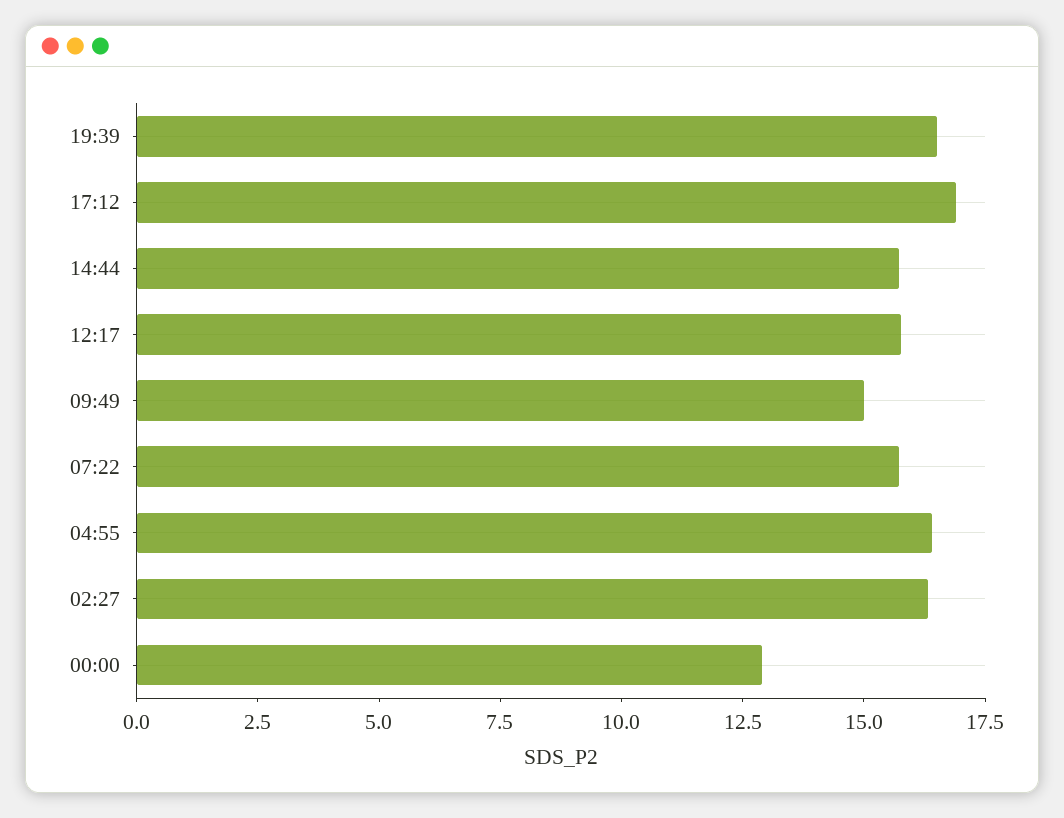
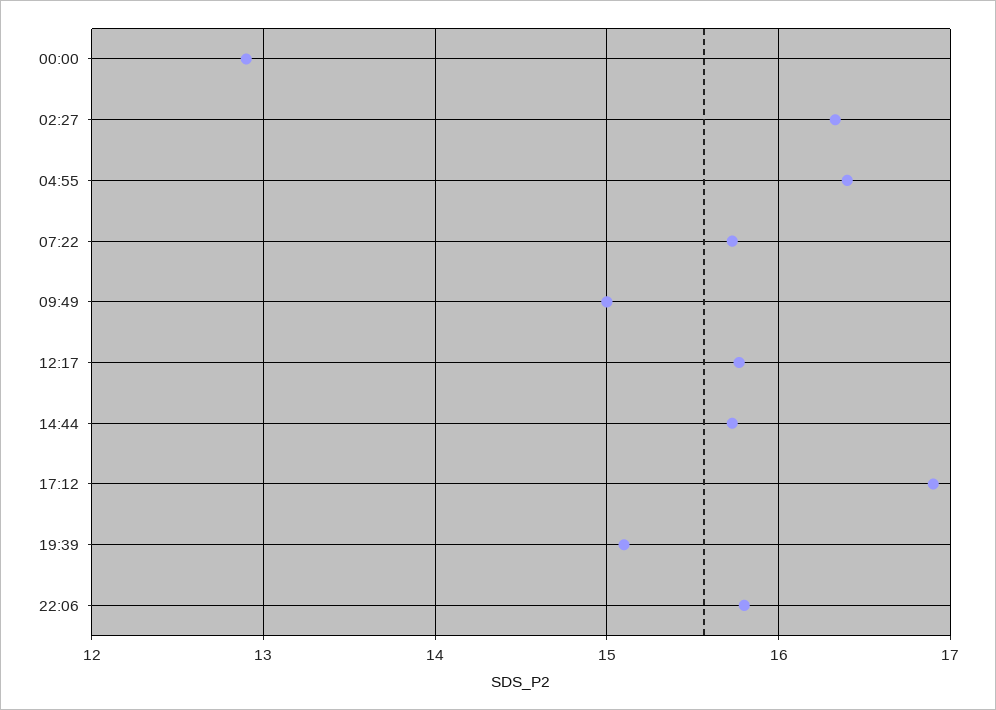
19:39: 16.5 -> 15.1
22:06: none -> 15.8

